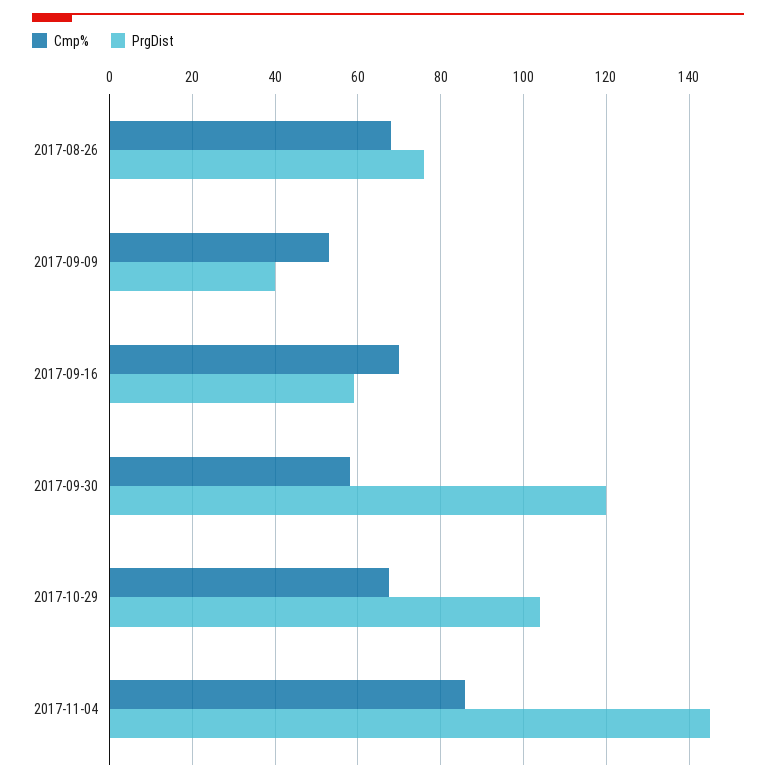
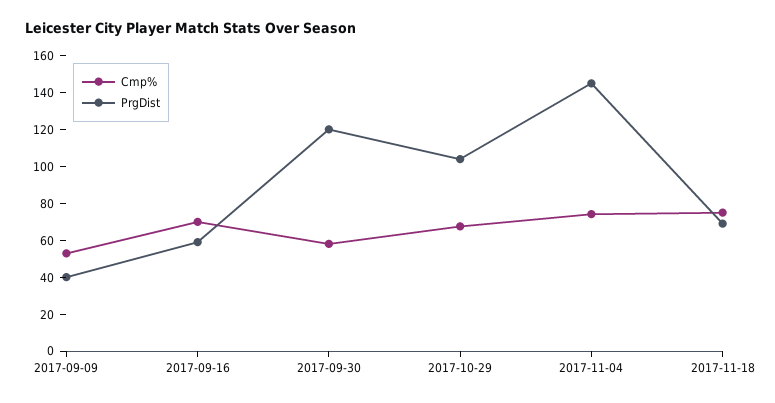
Cmp%, 2017-08-26: 68 -> none
PrgDist, 2017-08-26: 76 -> none
Cmp%, 2017-11-04: 86 -> 75
Cmp%, 2017-11-18: none -> 75
PrgDist, 2017-11-18: none -> 70

